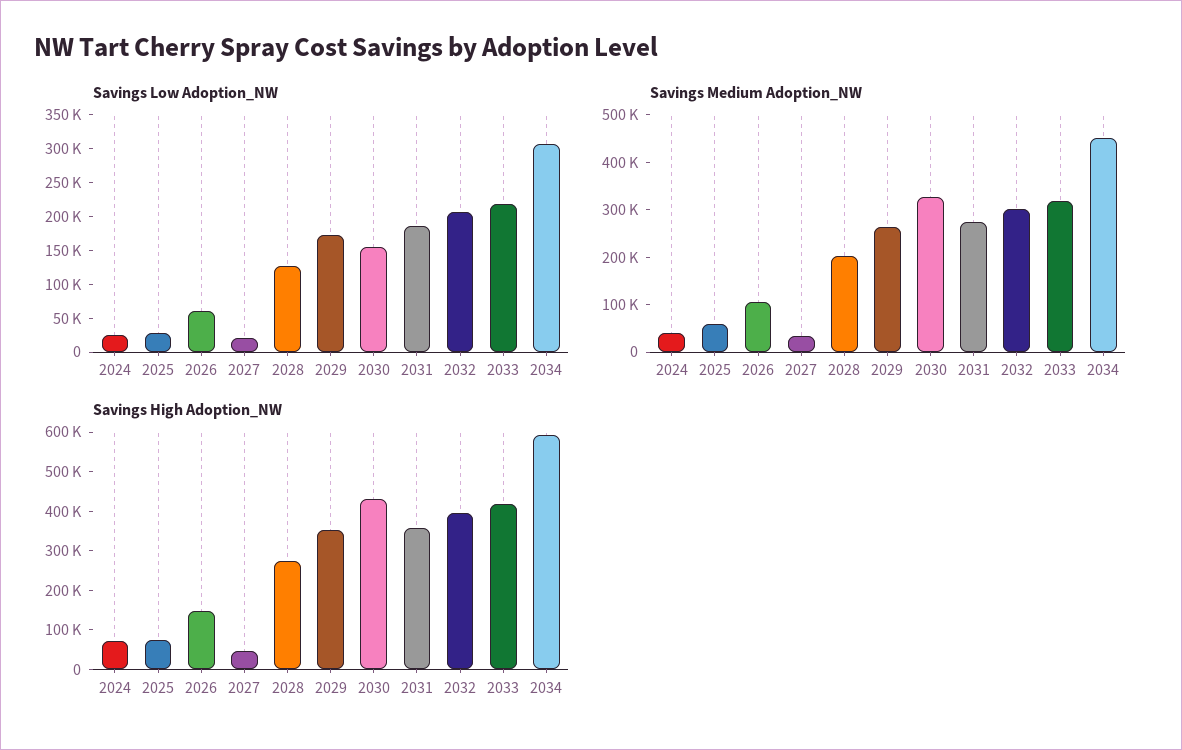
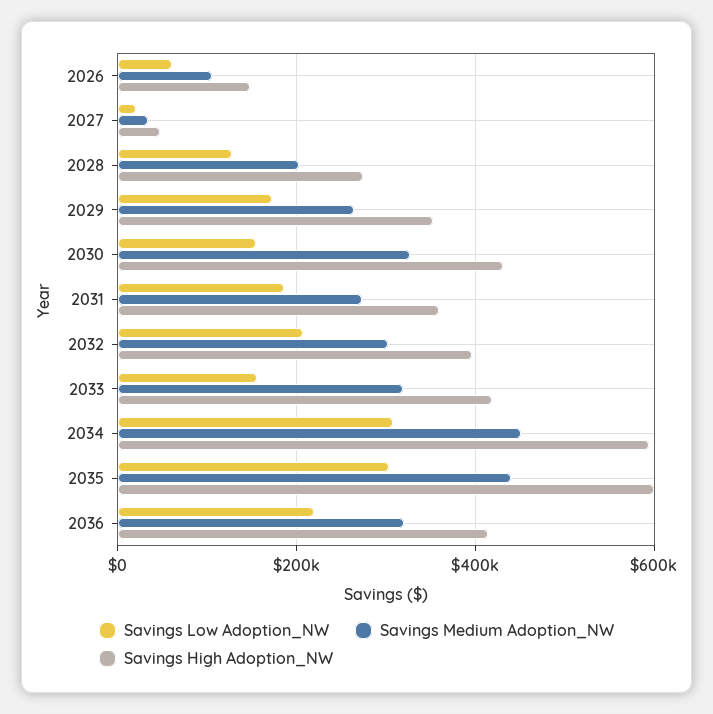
Savings Low Adoption_NW, 2024: 25000 -> none
Savings Low Adoption_NW, 2025: 25000 -> none
Savings Low Adoption_NW, 2033: 225000 -> 160000
Savings Medium Adoption_NW, 2024: 40000 -> none
Savings Medium Adoption_NW, 2025: 60000 -> none
Savings High Adoption_NW, 2024: 75000 -> none
Savings High Adoption_NW, 2025: 75000 -> none
Savings Low Adoption_NW, 2035: none -> 300000
Savings Medium Adoption_NW, 2035: none -> 440000
Savings High Adoption_NW, 2035: none -> 600000
Savings Low Adoption_NW, 2036: none -> 220000
Savings Medium Adoption_NW, 2036: none -> 320000
Savings High Adoption_NW, 2036: none -> 420000

